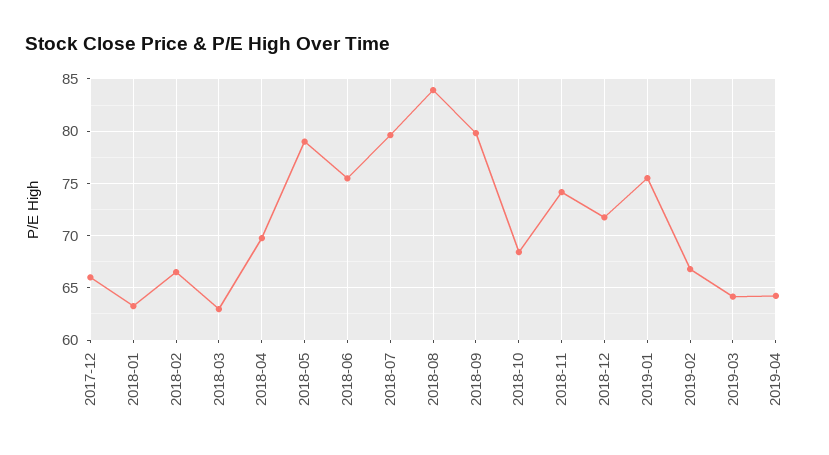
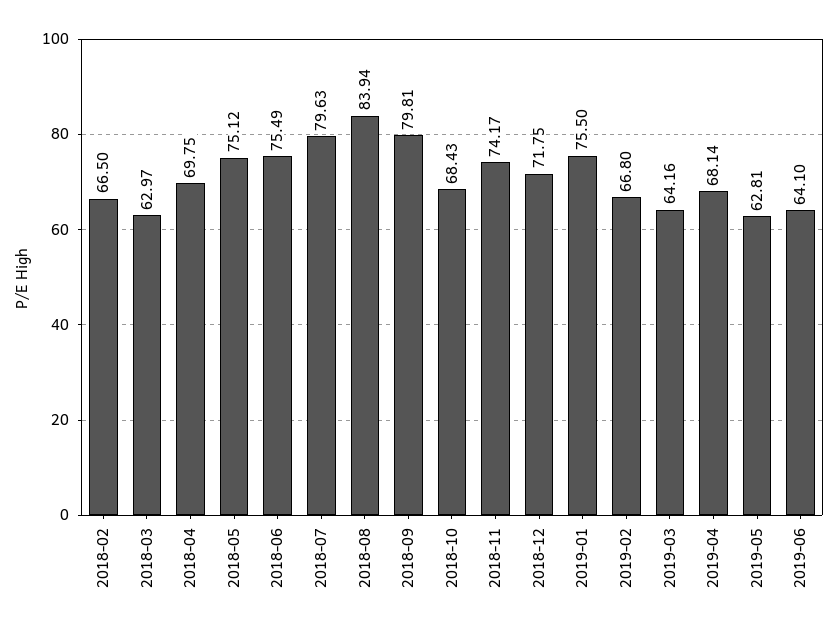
2017-12: 66 -> none
2018-01: 63 -> none
2018-05: 79 -> 75.12
2019-04: 64 -> 68.14
2019-05: none -> 62.81
2019-06: none -> 64.1

